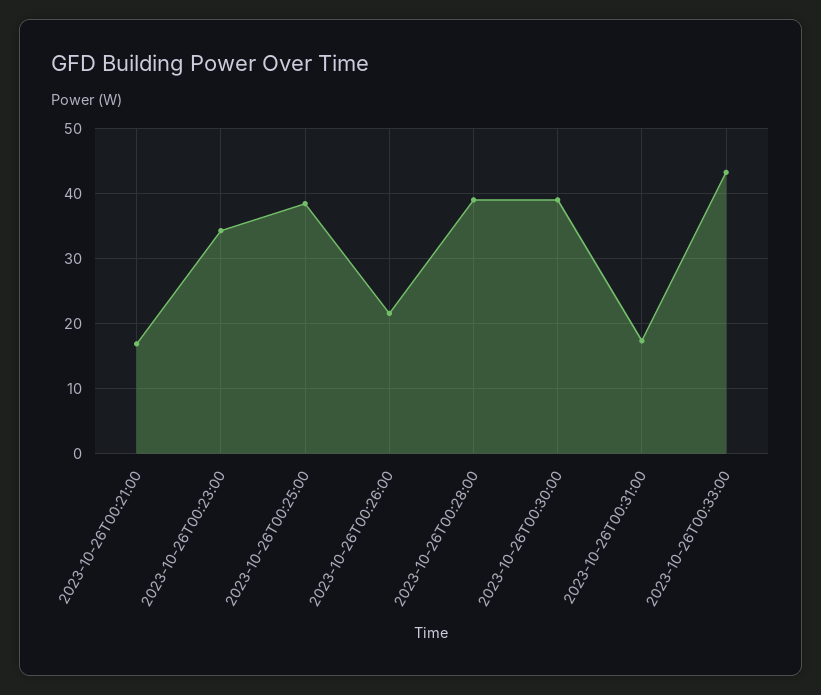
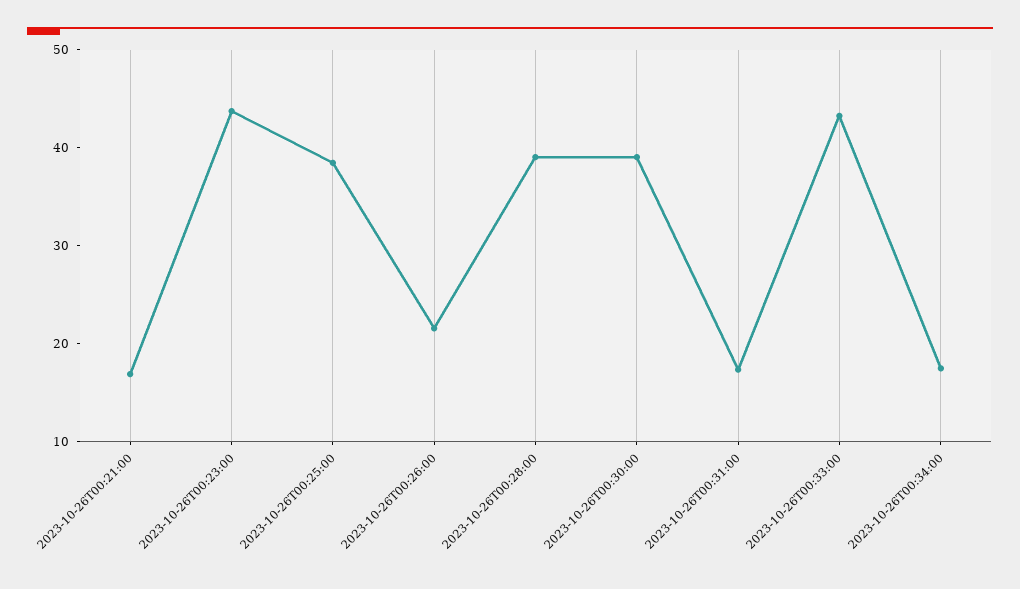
2023-10-26T00:23:00: 34 -> 44
2023-10-26T00:34:00: none -> 18

